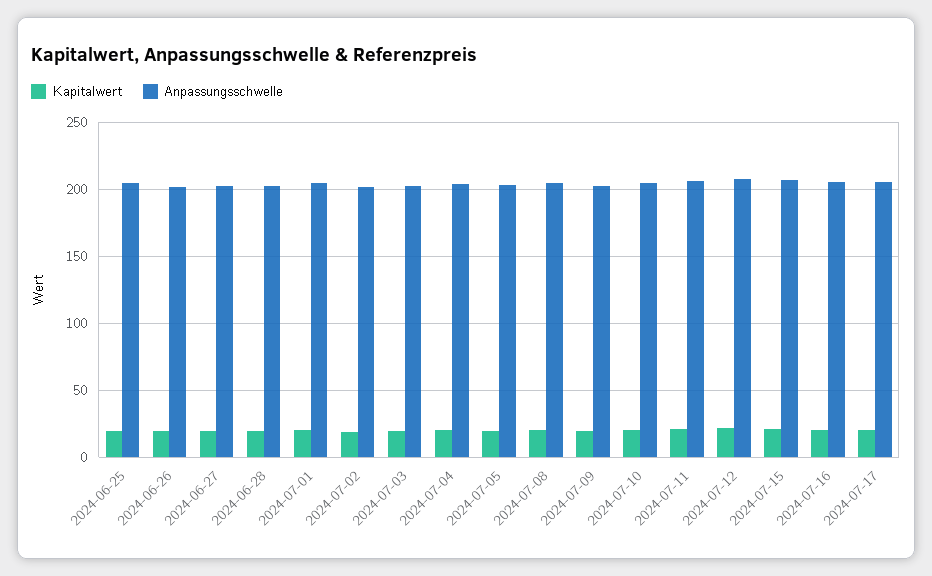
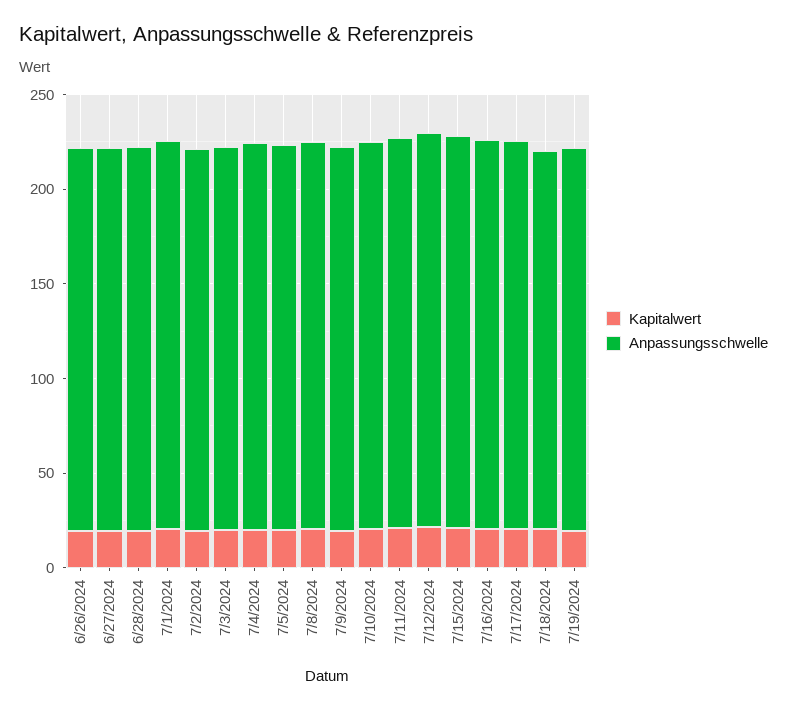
Kapitalwert, 2024-06-25: 20 -> none
Anpassungsschwelle, 2024-06-25: 205 -> none
Kapitalwert, 7/18/2024: none -> 20
Anpassungsschwelle, 7/18/2024: none -> 200
Kapitalwert, 7/19/2024: none -> 20
Anpassungsschwelle, 7/19/2024: none -> 200

